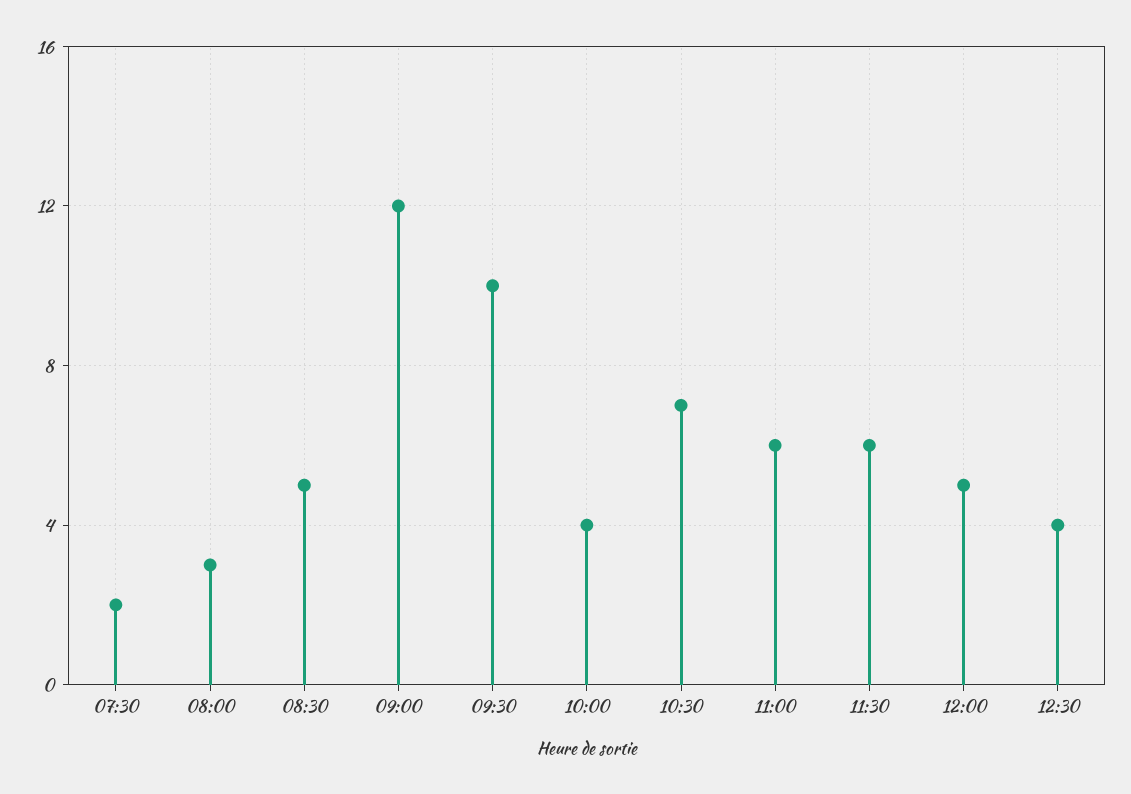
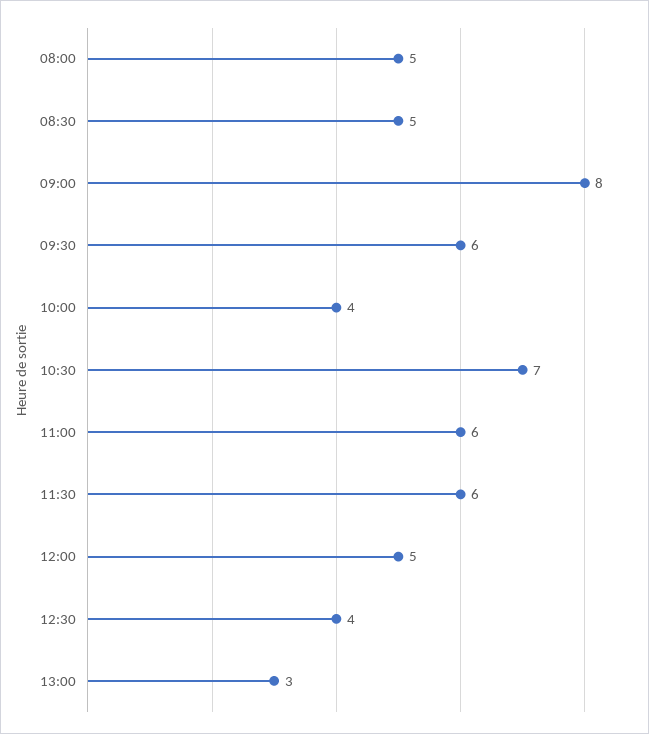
07:30: 2 -> none
08:00: 3 -> 5
09:00: 12 -> 8
09:30: 10 -> 6
13:00: none -> 3

